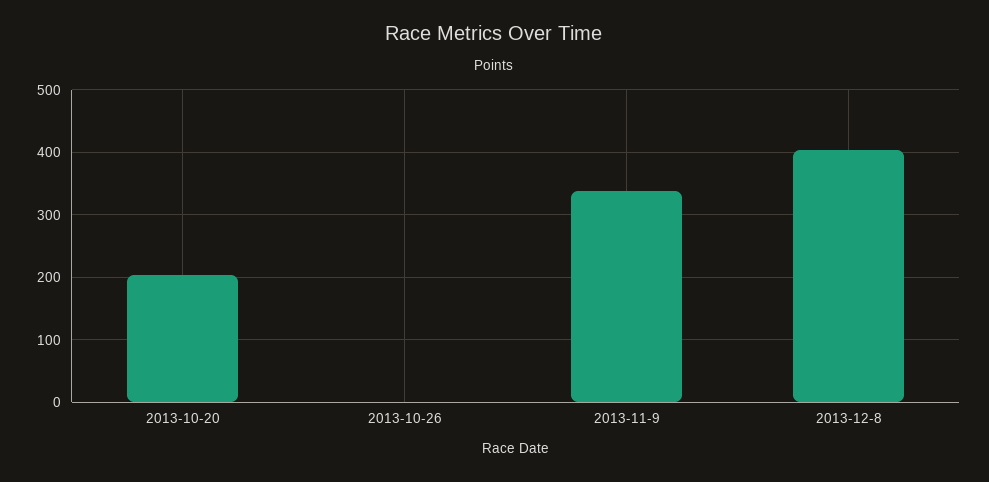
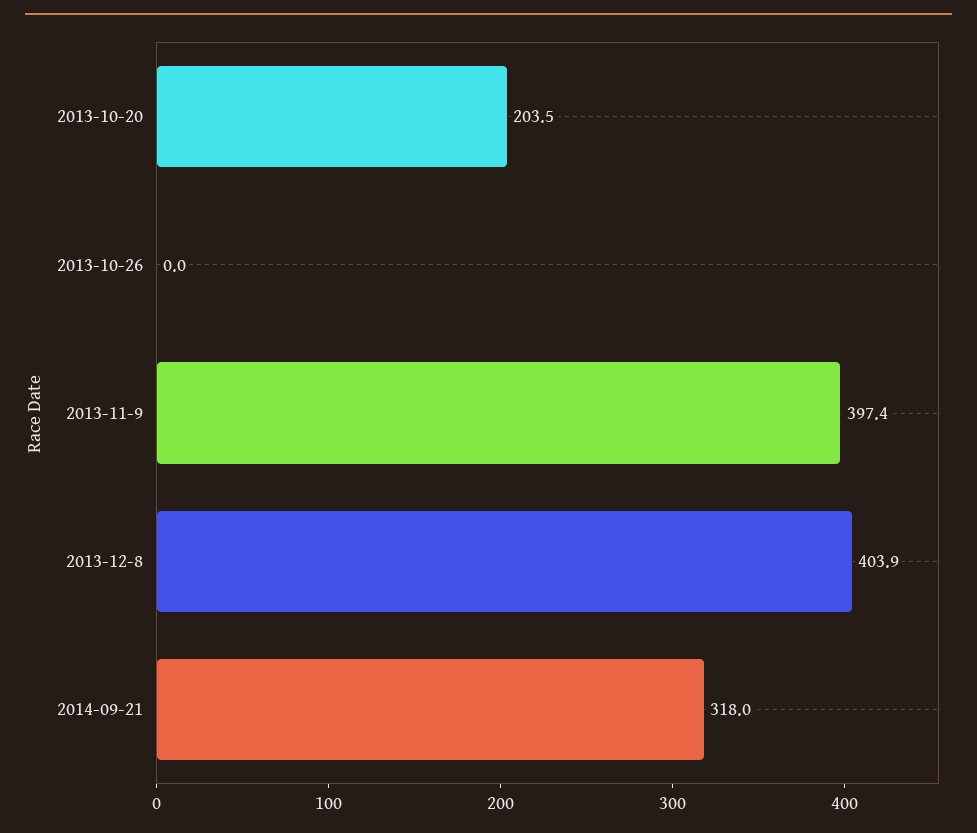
2013-11-9: 340 -> 397.4
2014-09-21: none -> 318

